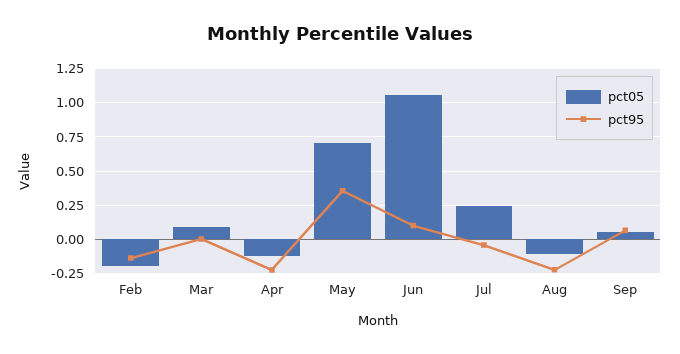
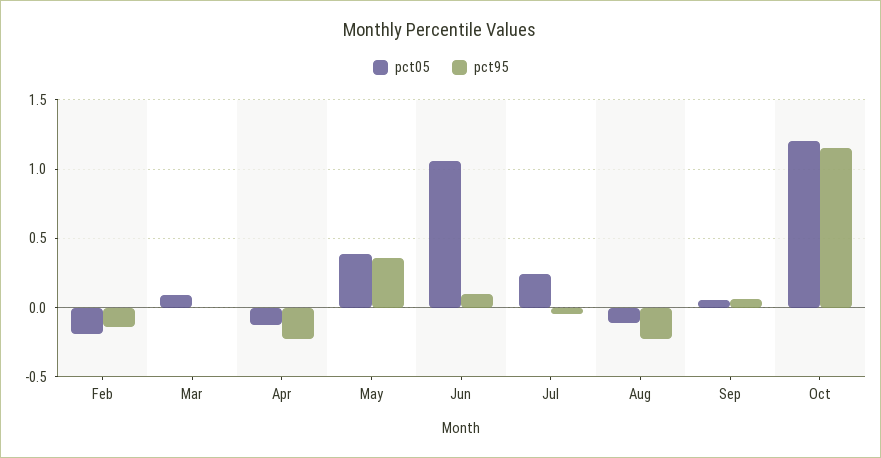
pct05, May: 0.7 -> 0.4
pct05, Oct: none -> 1.2
pct95, Oct: none -> 1.15

